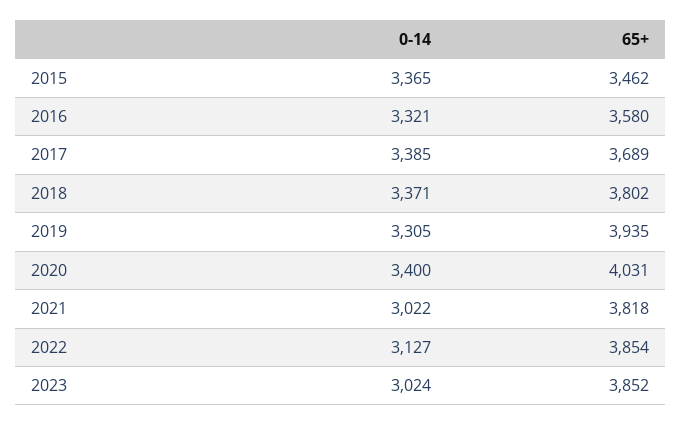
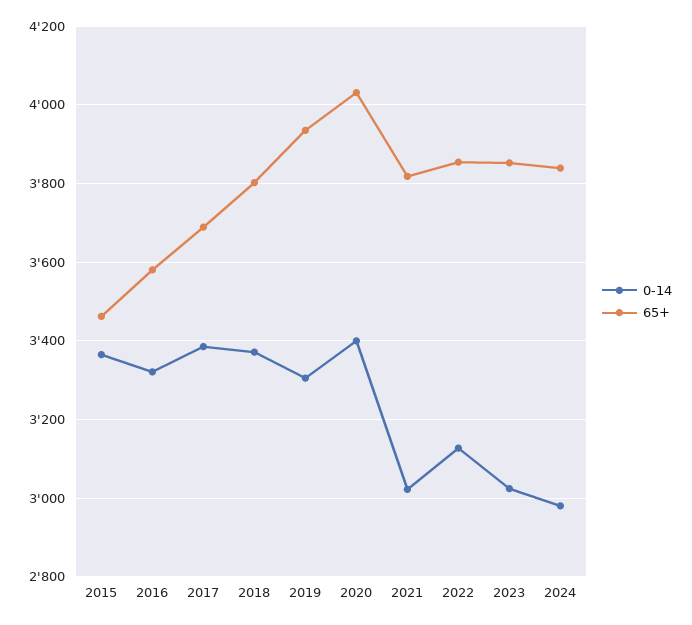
0-14, 2024: none -> 2980
65+, 2024: none -> 3840

